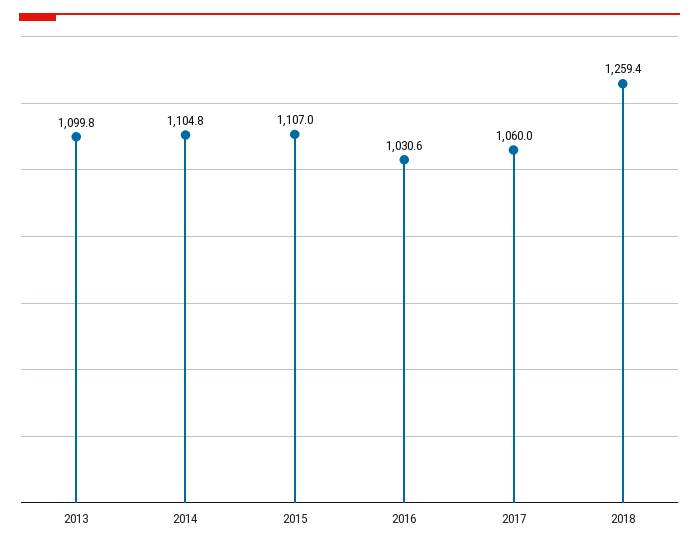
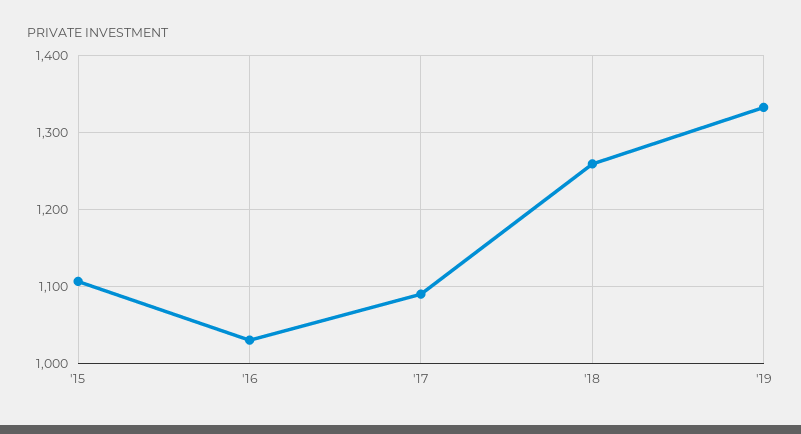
2013: 1099.8 -> none
2014: 1104.8 -> none
2017: 1060 -> 1090
'19: none -> 1330

